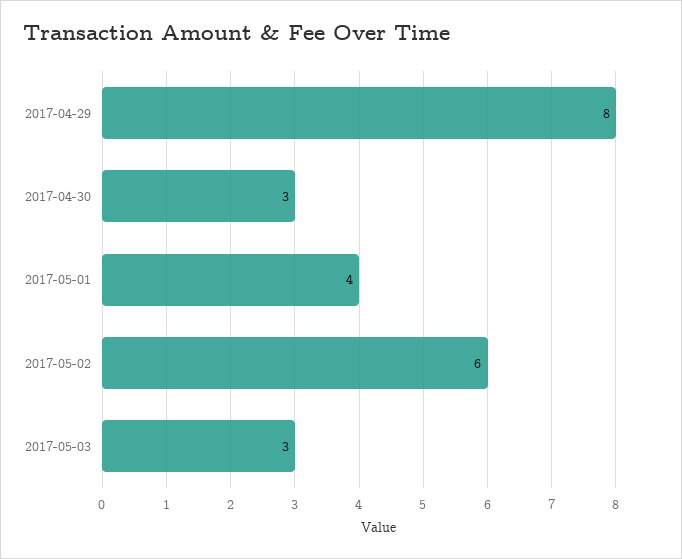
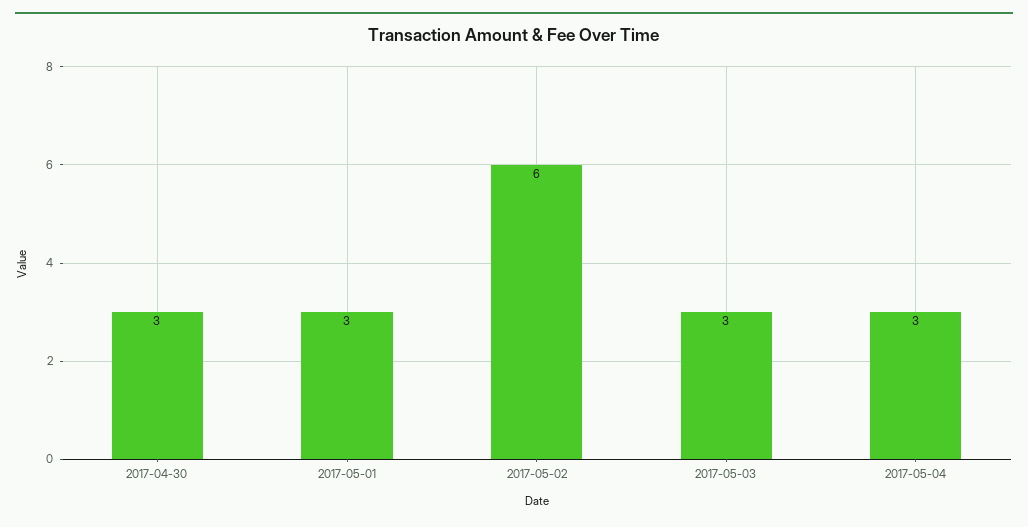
2017-04-29: 8 -> none
2017-05-01: 4 -> 3
2017-05-04: none -> 3

